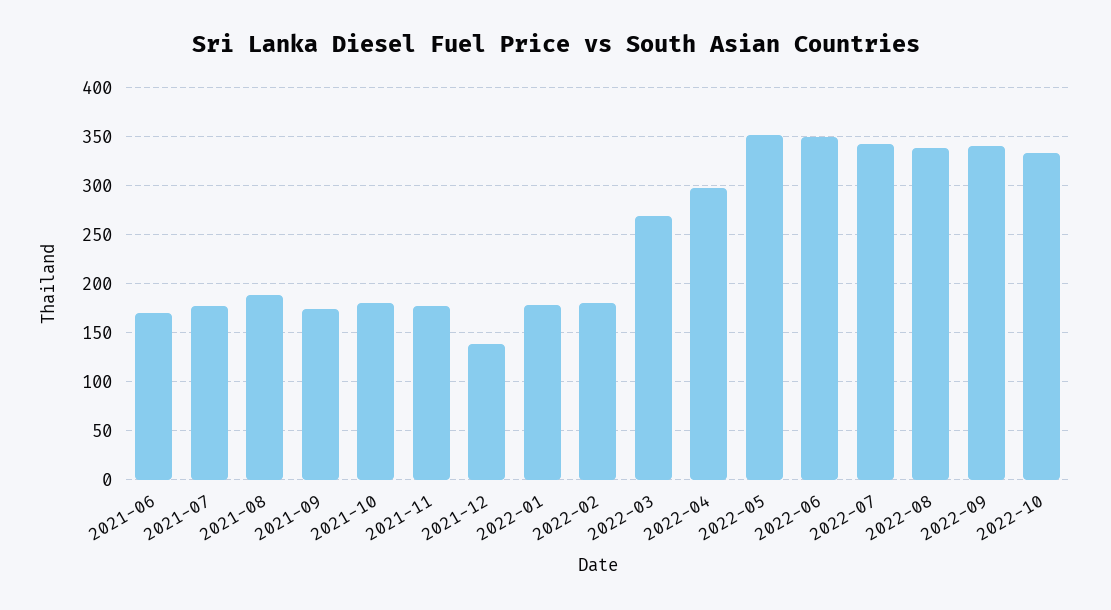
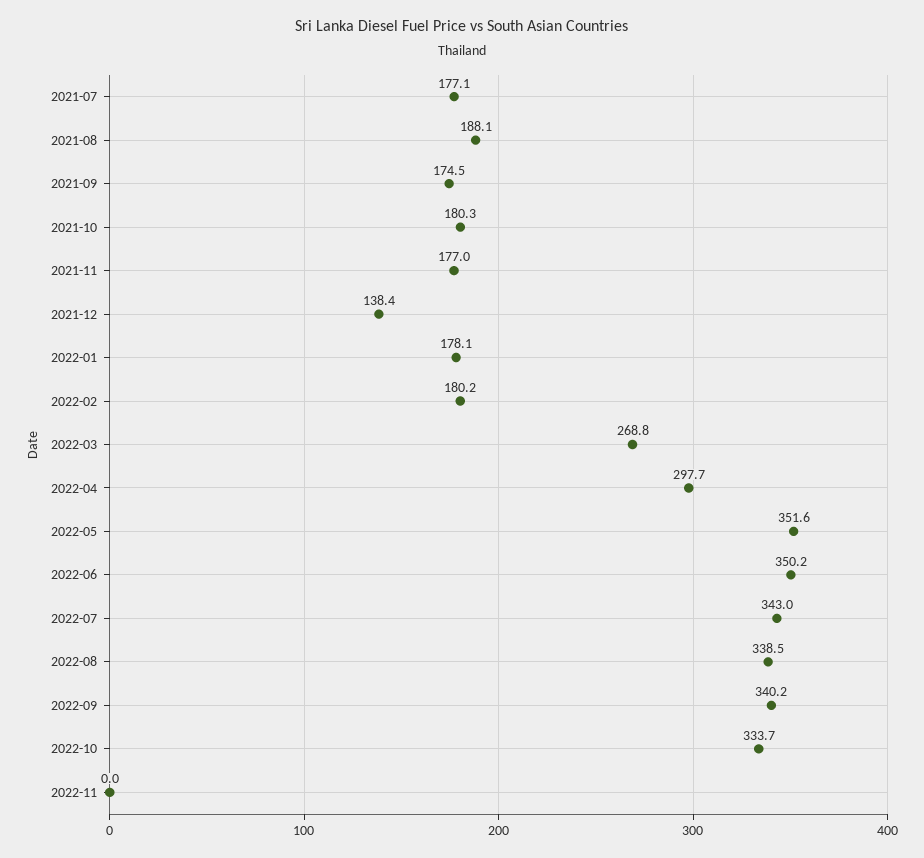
2021-06: 170 -> none
2022-11: none -> 0

